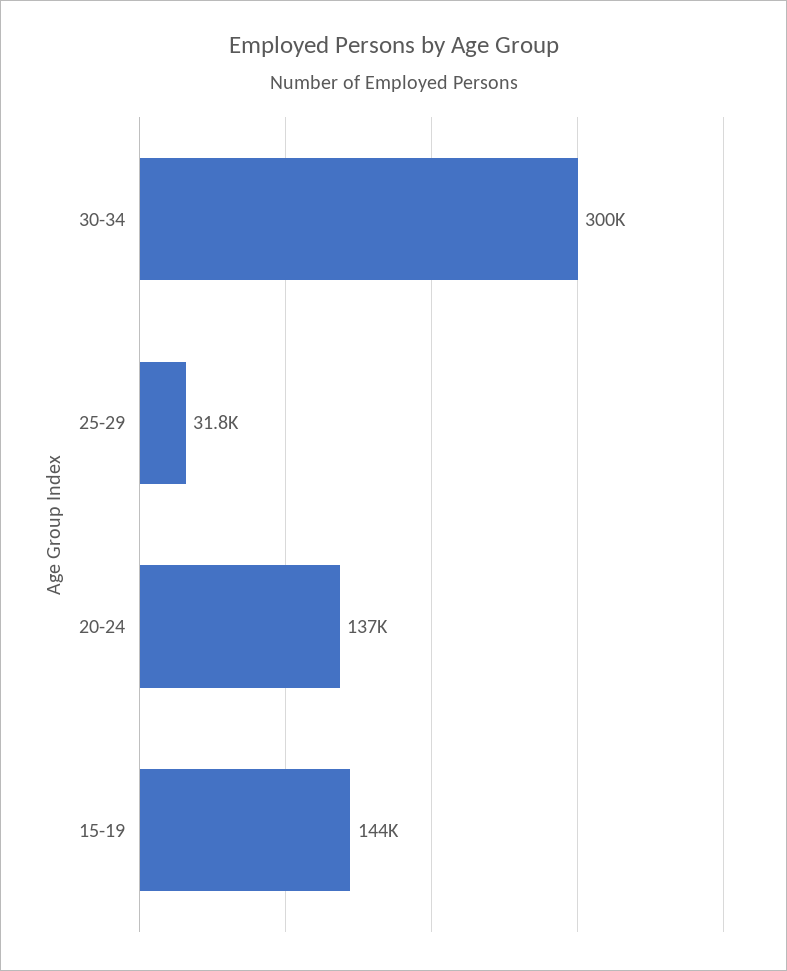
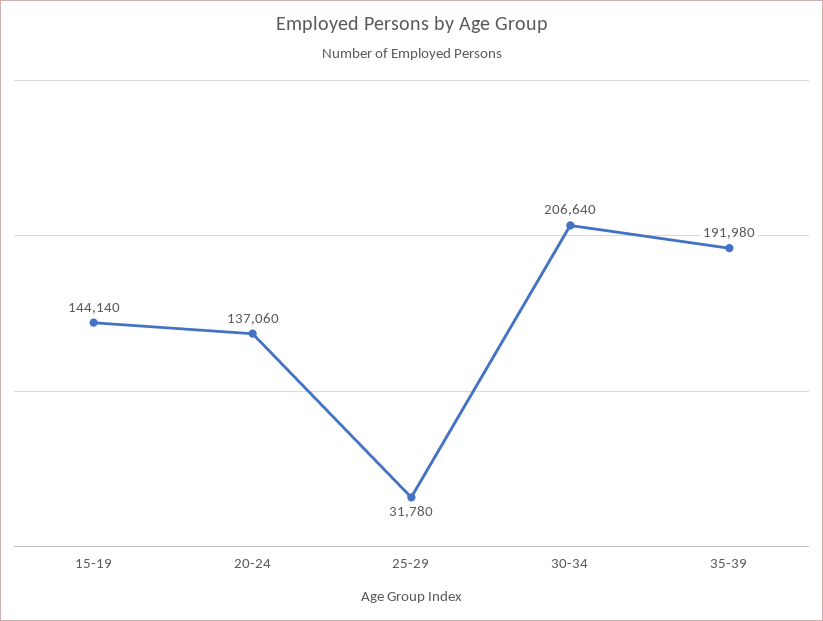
30-34: 300000 -> 206640
35-39: none -> 191980

